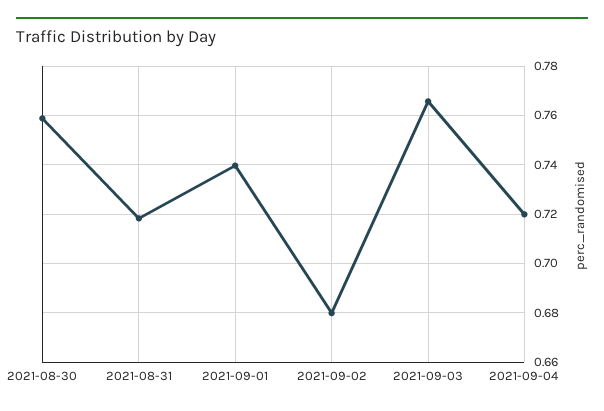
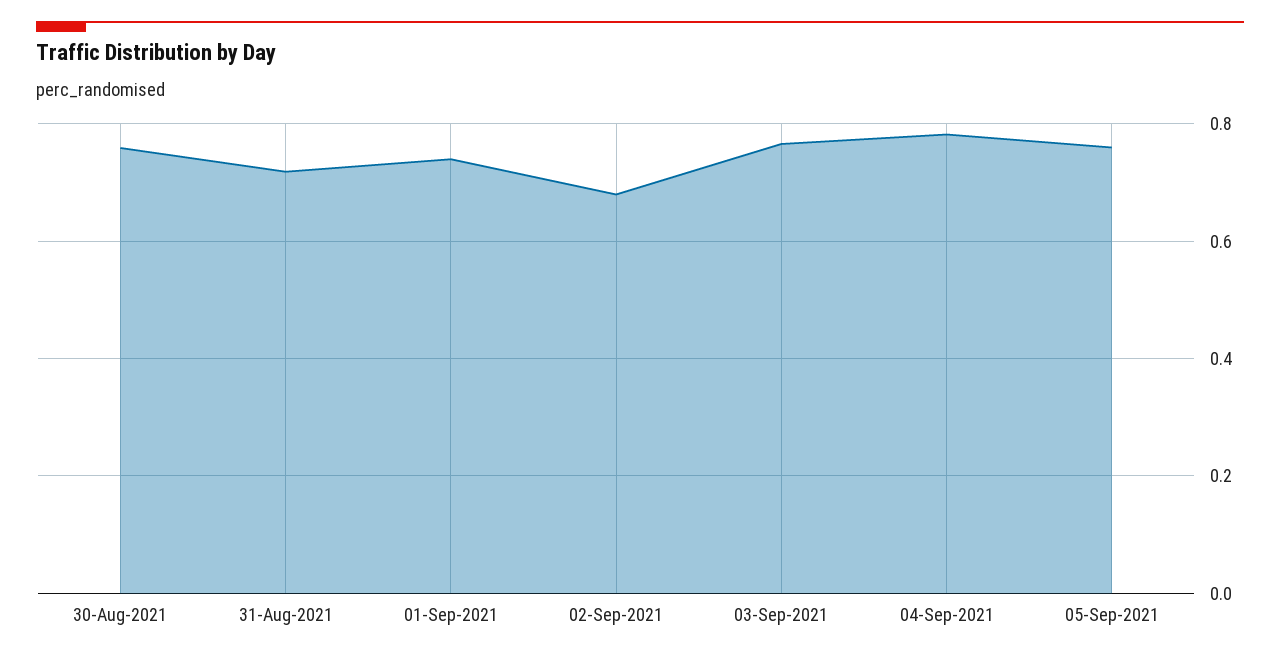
2021-09-04: 0.72 -> 0.78
05-Sep-2021: none -> 0.76

